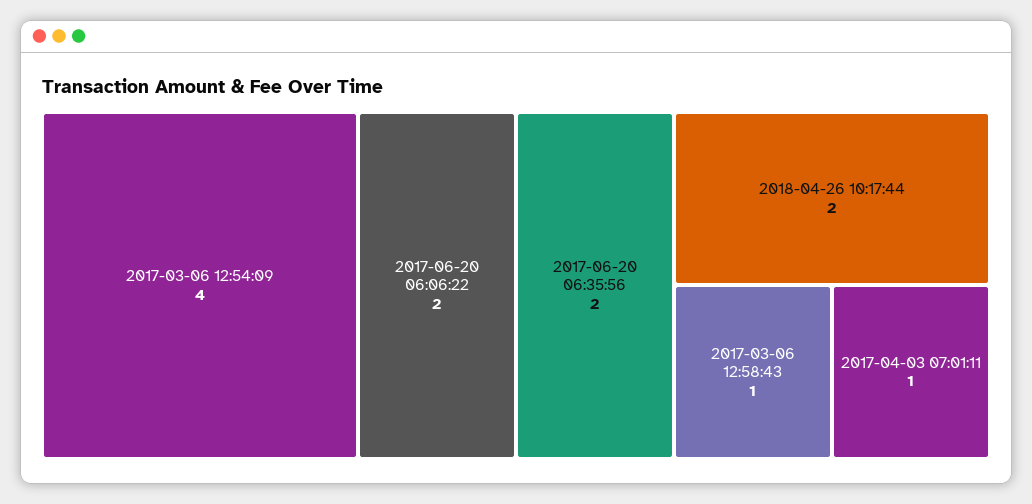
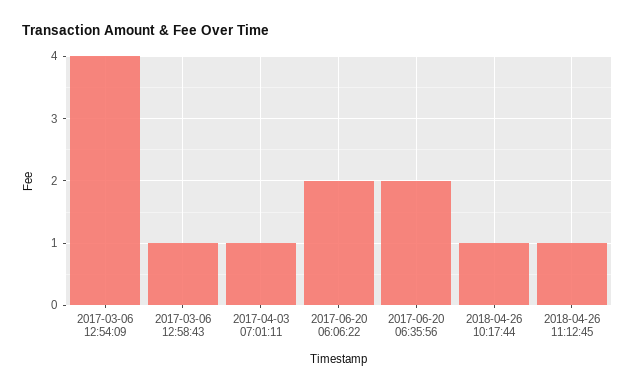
2018-04-26 10:17:44: 2 -> 1
2018-04-26 11:12:45: none -> 1

